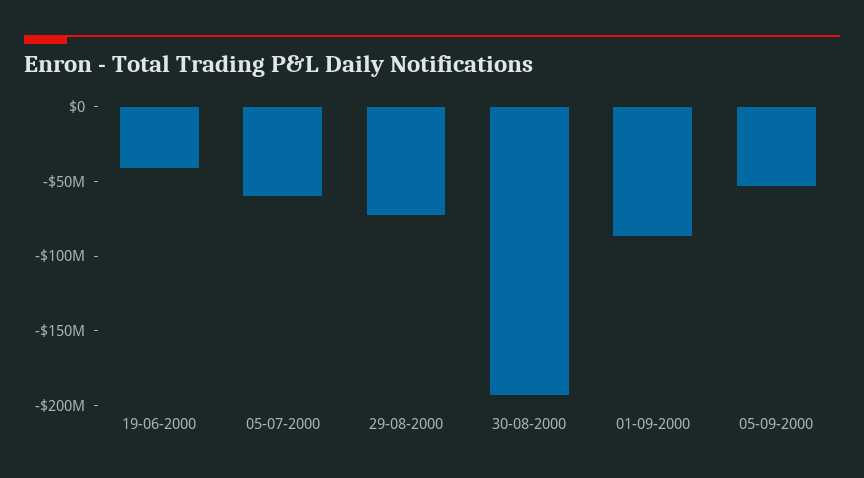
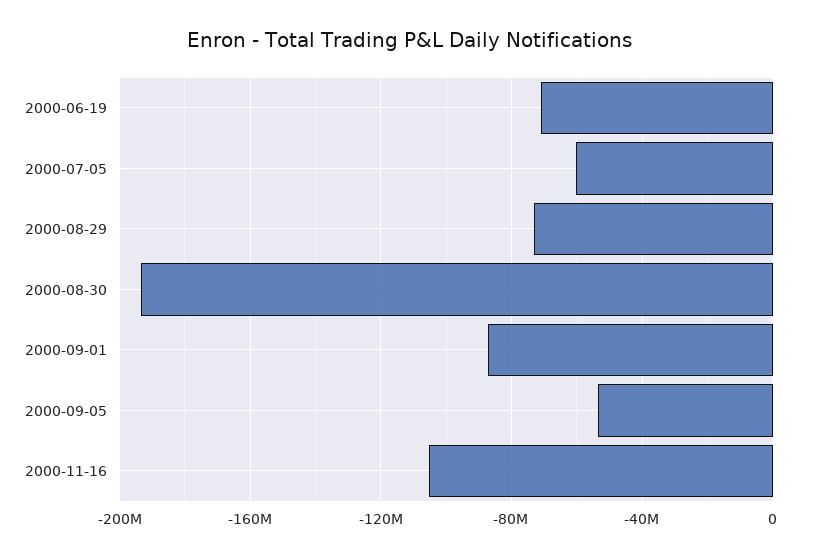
19-06-2000: -40000000 -> -70000000
2000-11-16: none -> -105000000

